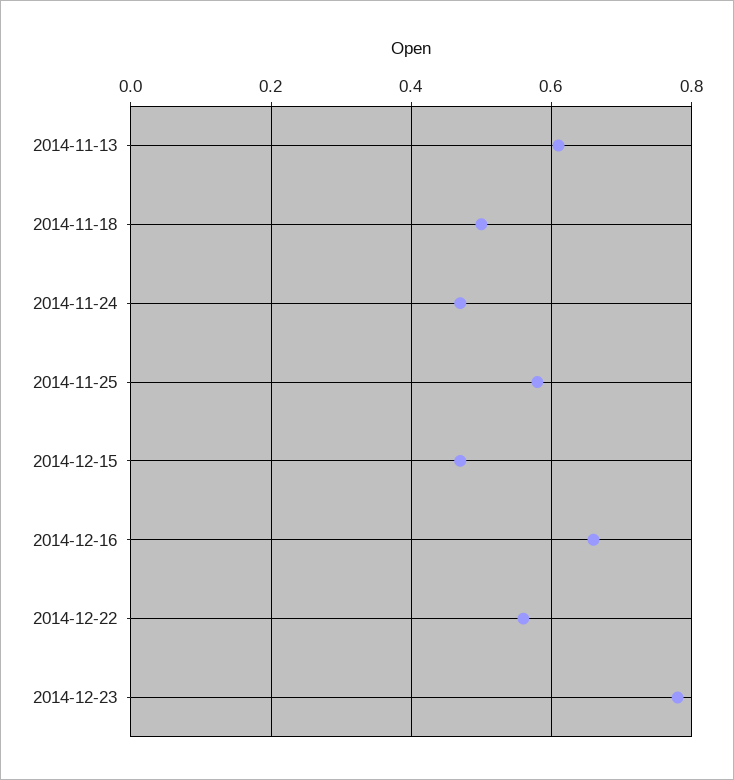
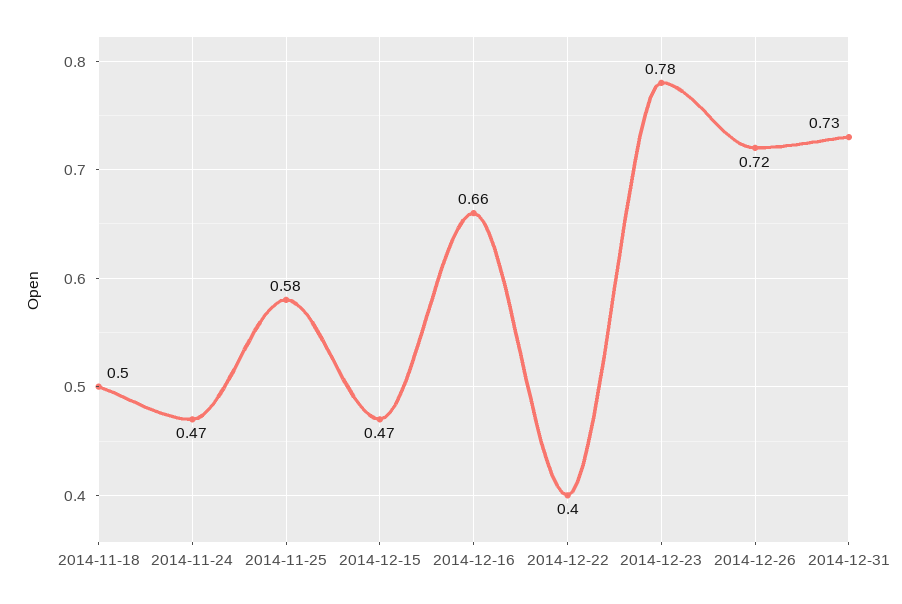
2014-11-13: 0.6 -> none
2014-12-22: 0.55 -> 0.4
2014-12-26: none -> 0.72
2014-12-31: none -> 0.73

